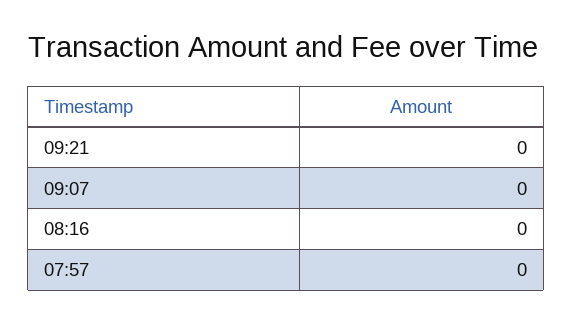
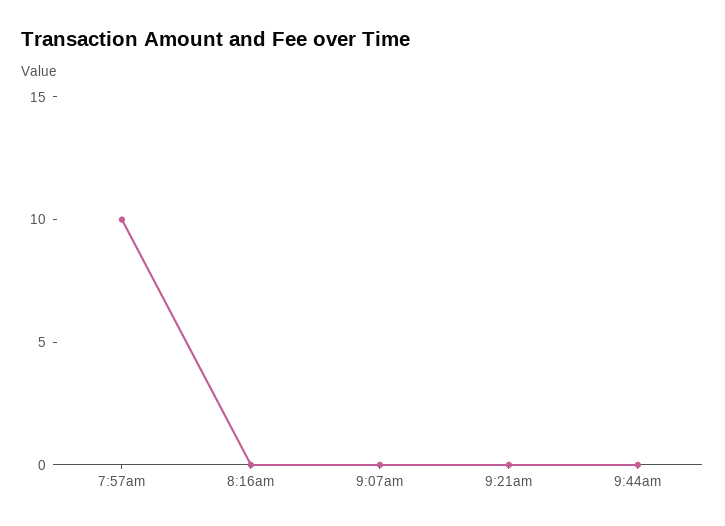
07:57: 0 -> 10
9:44am: none -> 0

